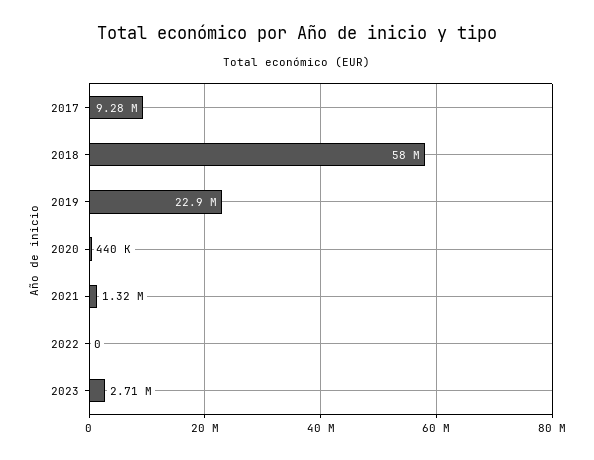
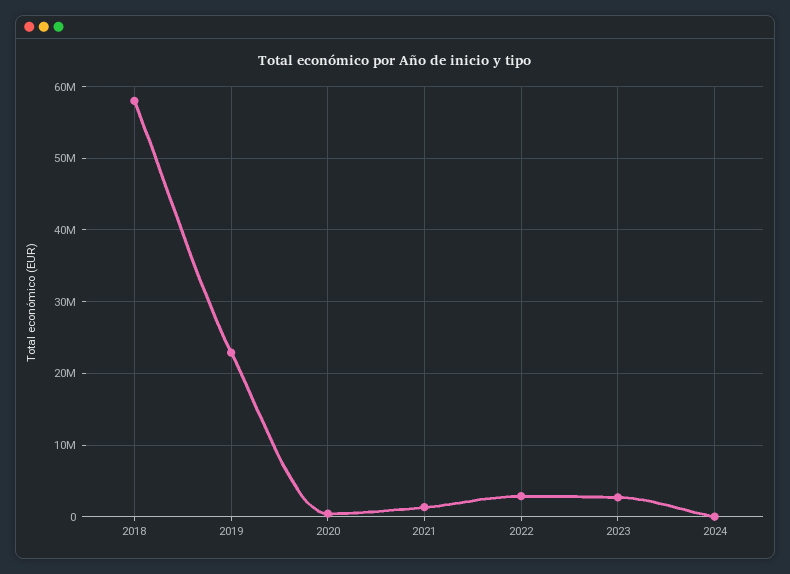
2017: 9280000 -> none
2022: 0 -> 3000000
2024: none -> 0

